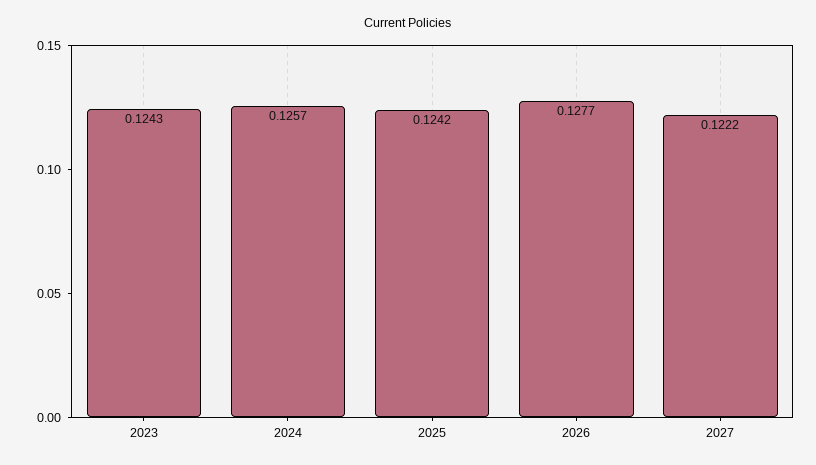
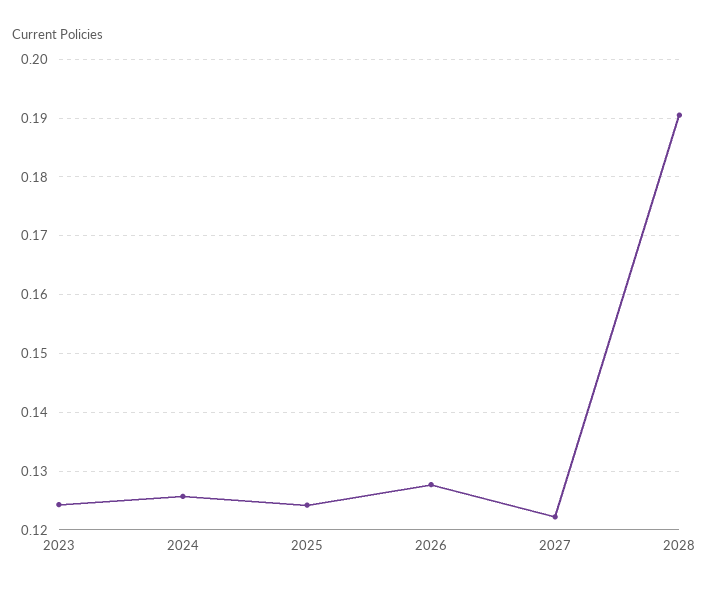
2028: none -> 0.19

